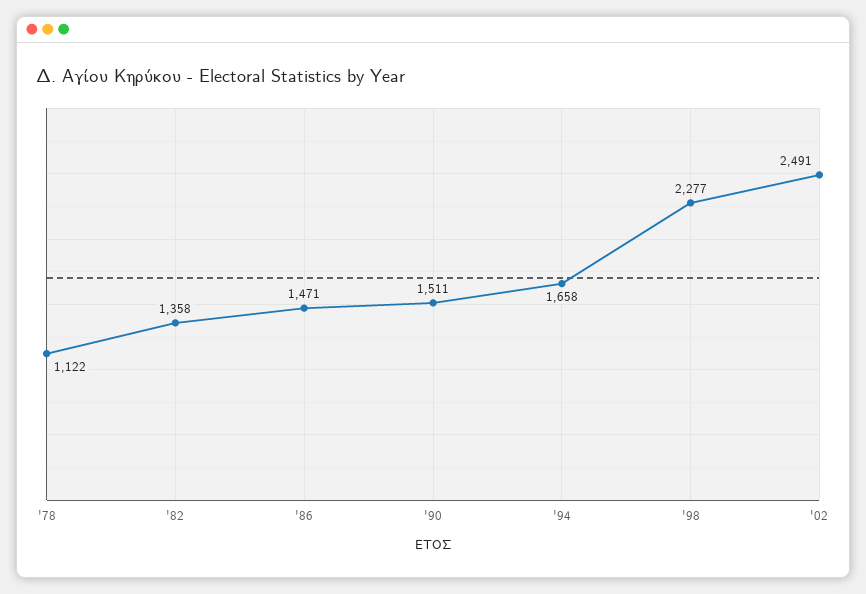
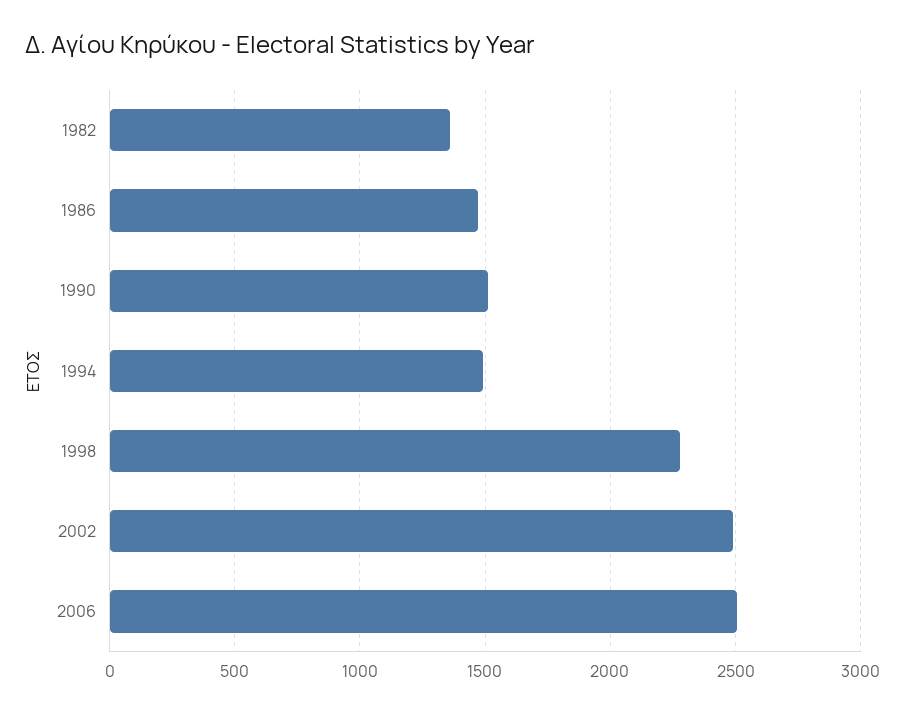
'78: 1122 -> none
'94: 1658 -> 1500
2006: none -> 2500

